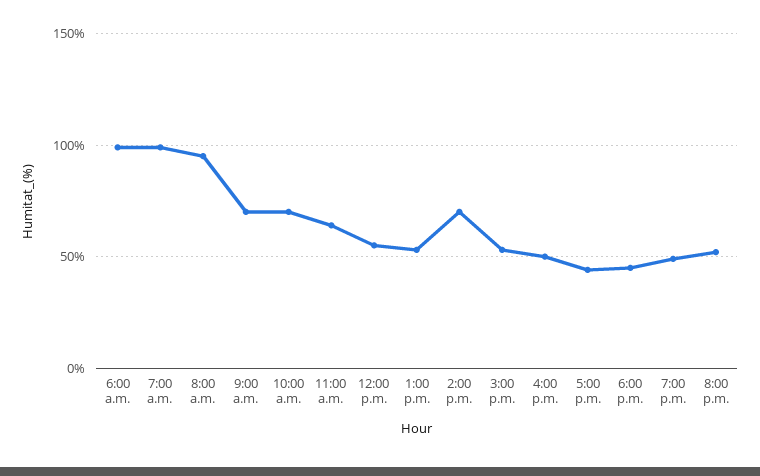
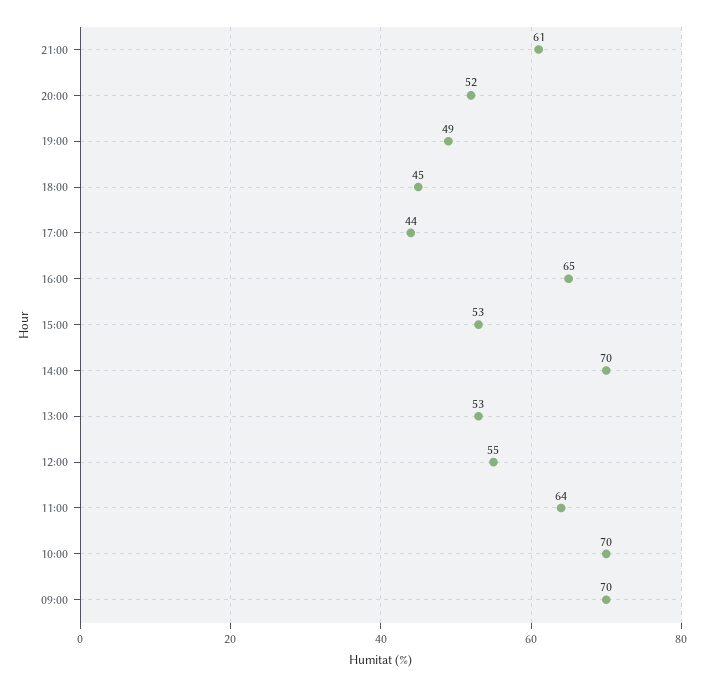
6:00 a.m.: 100 -> none
7:00 a.m.: 100 -> none
8:00 a.m.: 95 -> none
4:00 p.m.: 50 -> 65
21:00: none -> 61

